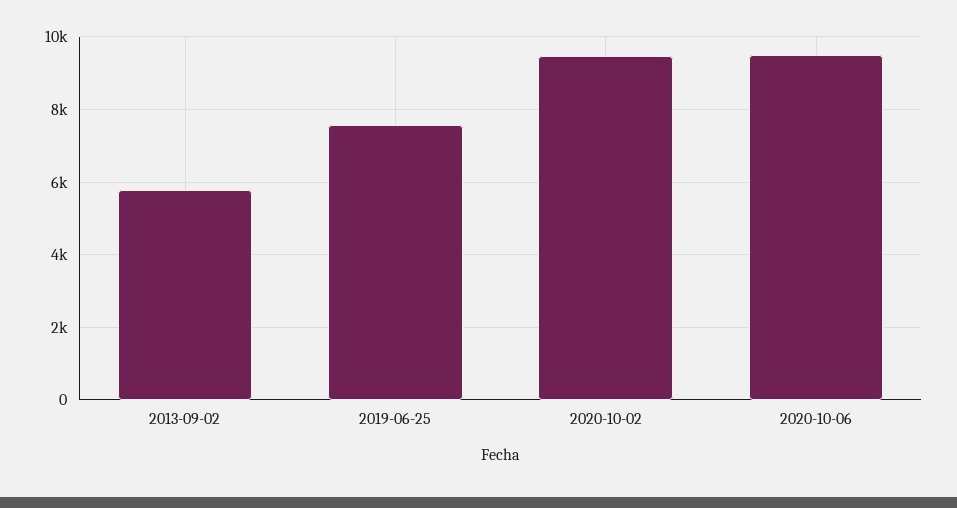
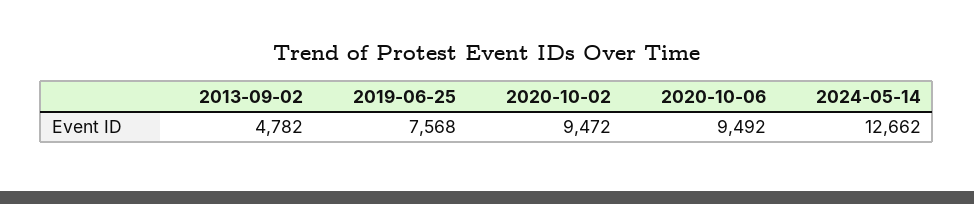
2013-09-02: 5800 -> 4782
2024-05-14: none -> 12662

